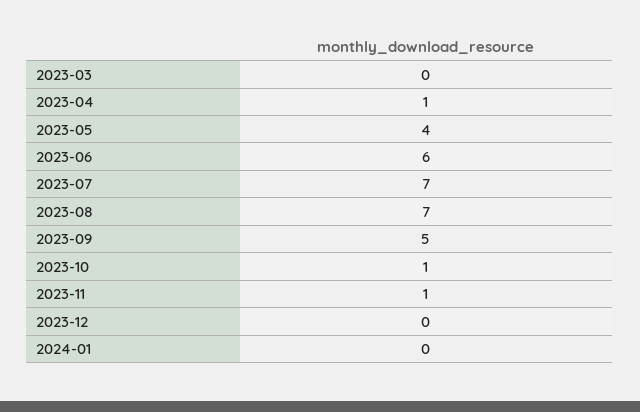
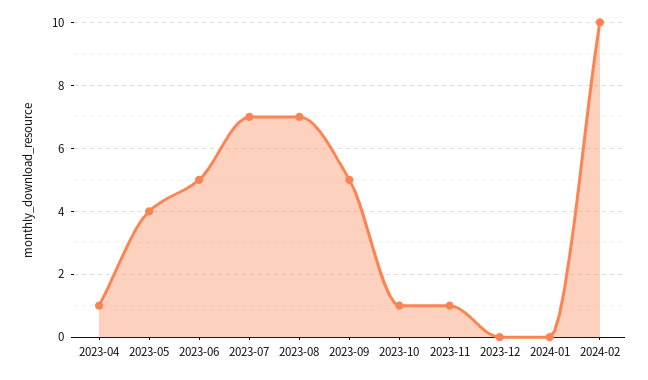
2023-03: 0 -> none
2023-06: 6 -> 5
2024-02: none -> 10

